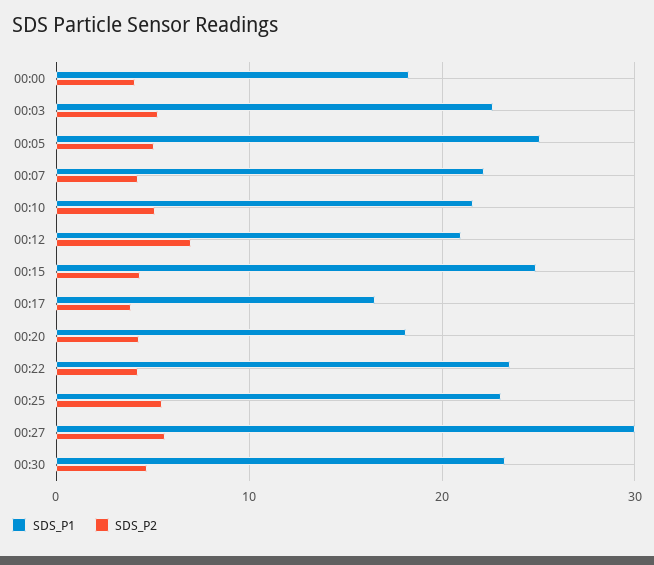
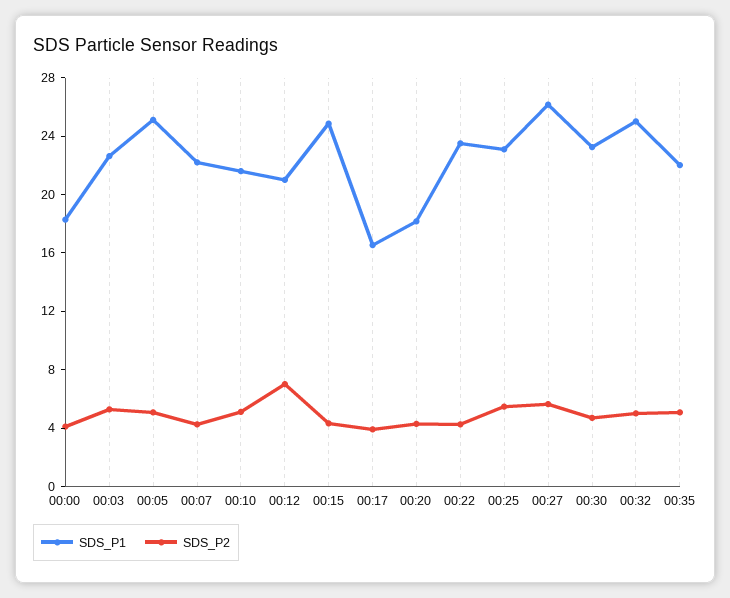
SDS_P1, 00:27: 30 -> 26
SDS_P1, 00:32: none -> 25
SDS_P2, 00:32: none -> 5
SDS_P1, 00:35: none -> 22
SDS_P2, 00:35: none -> 5

